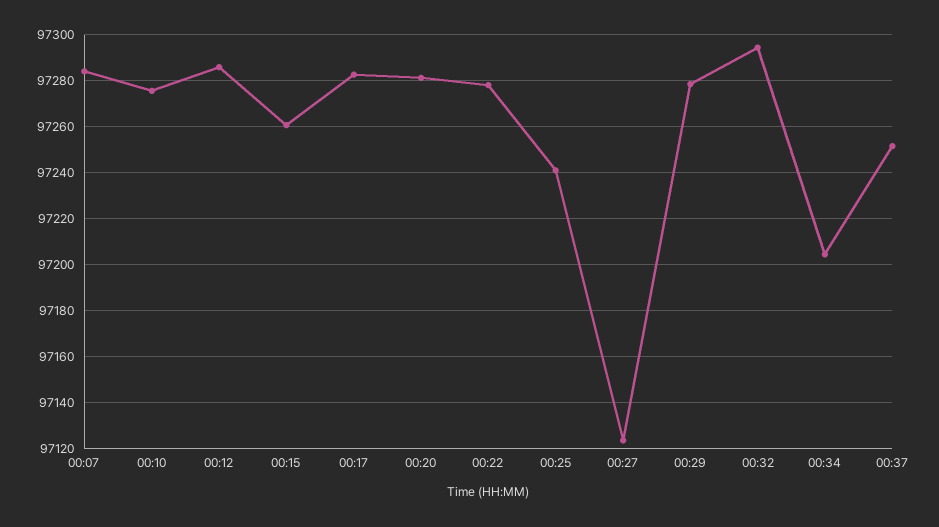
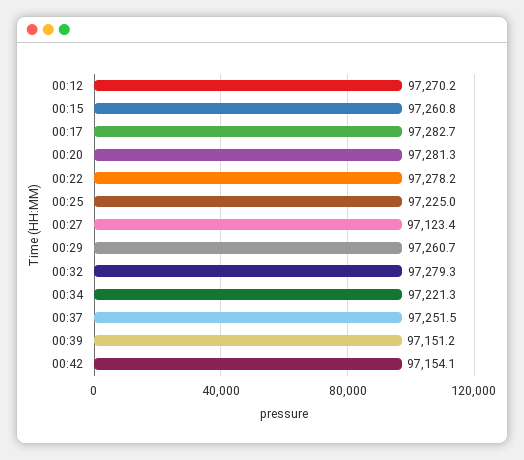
00:07: 97285 -> none
00:10: 97275 -> none
00:12: 97285 -> 97270.2
00:25: 97240 -> 97225
00:29: 97280 -> 97260.7
00:32: 97295 -> 97279.3
00:34: 97205 -> 97221.3
00:39: none -> 97151.2
00:42: none -> 97154.1

